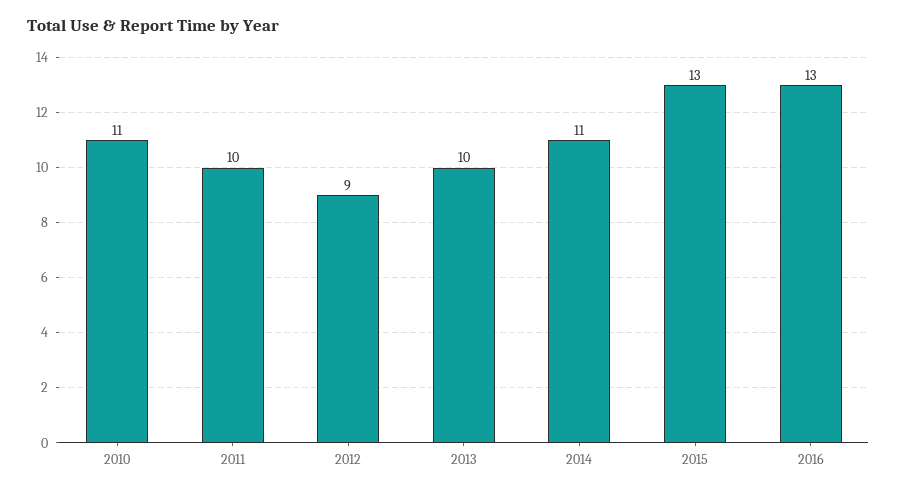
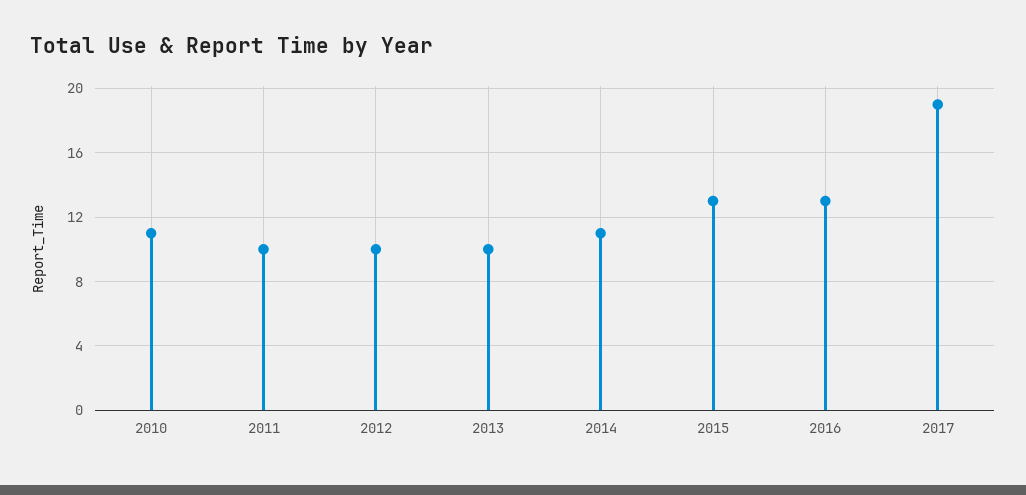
2012: 9 -> 10
2017: none -> 19

